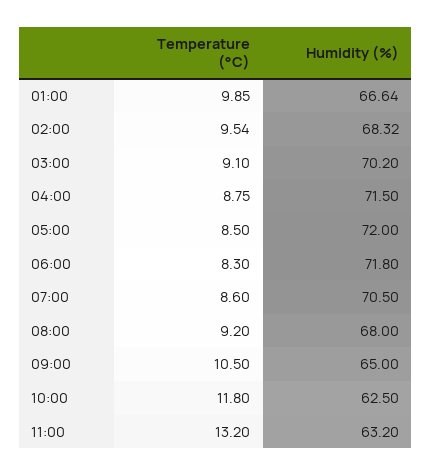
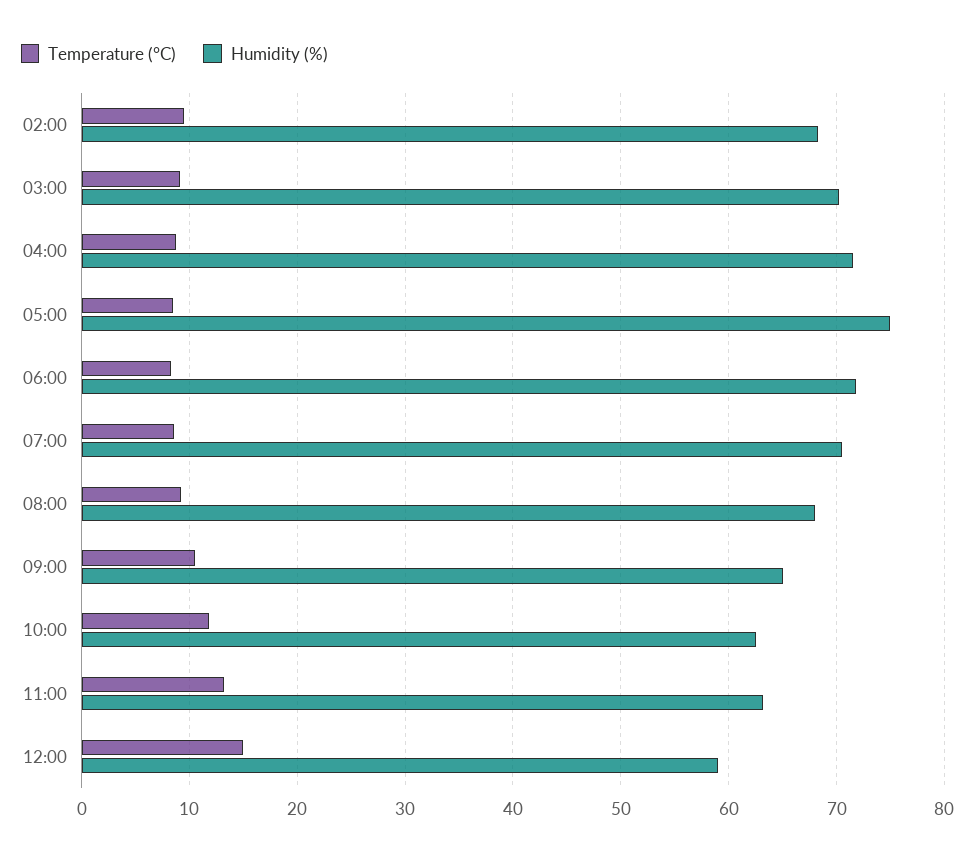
Temperature (°C), 01:00: 9.85 -> none
Humidity (%), 01:00: 66.64 -> none
Humidity (%), 05:00: 72 -> 75
Temperature (°C), 12:00: none -> 15
Humidity (%), 12:00: none -> 59

